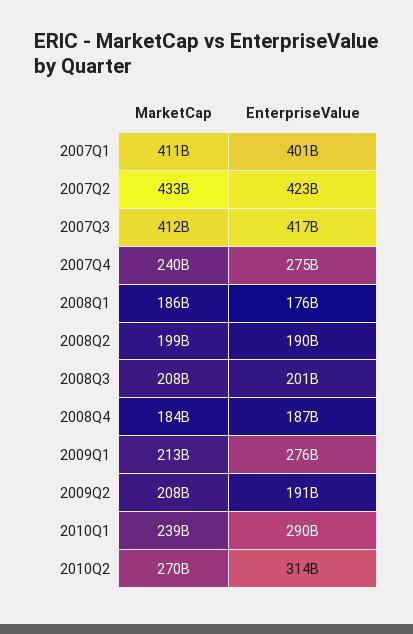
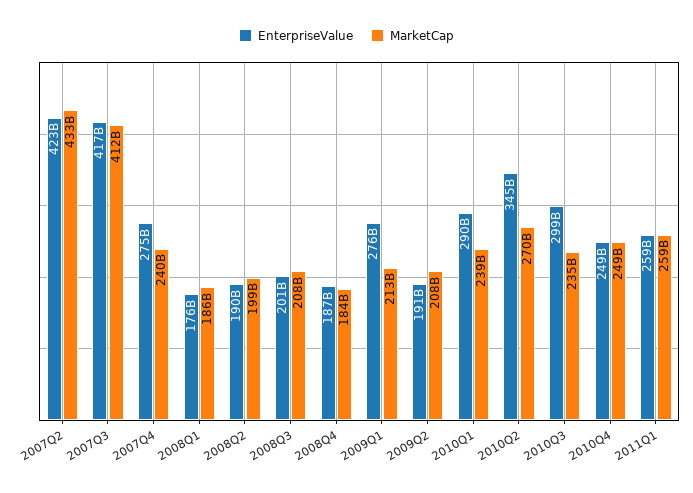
MarketCap, 2007Q1: 411000000000 -> none
EnterpriseValue, 2007Q1: 401000000000 -> none
EnterpriseValue, 2010Q2: 314000000000 -> 345000000000
EnterpriseValue, 2010Q3: none -> 299000000000
MarketCap, 2010Q3: none -> 235000000000
EnterpriseValue, 2010Q4: none -> 249000000000
MarketCap, 2010Q4: none -> 249000000000
EnterpriseValue, 2011Q1: none -> 259000000000
MarketCap, 2011Q1: none -> 259000000000

